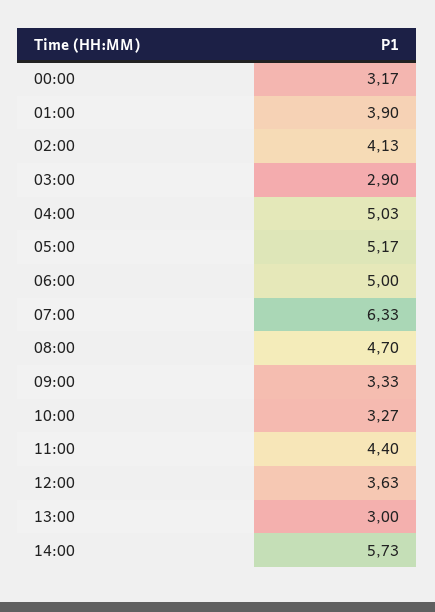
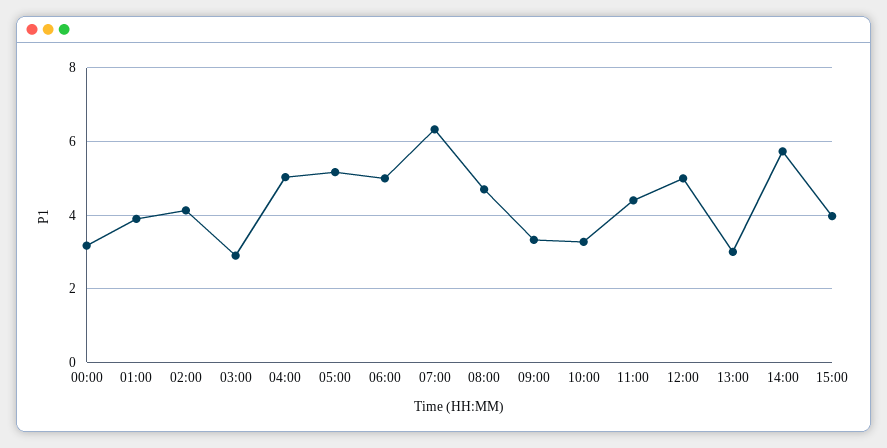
12:00: 3.63 -> 5
15:00: none -> 4

